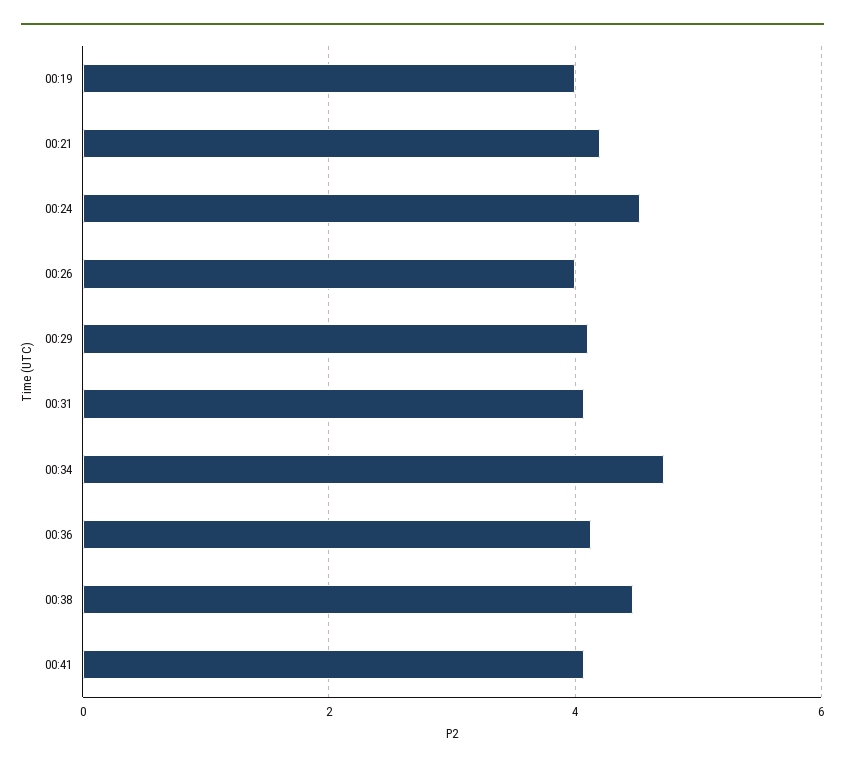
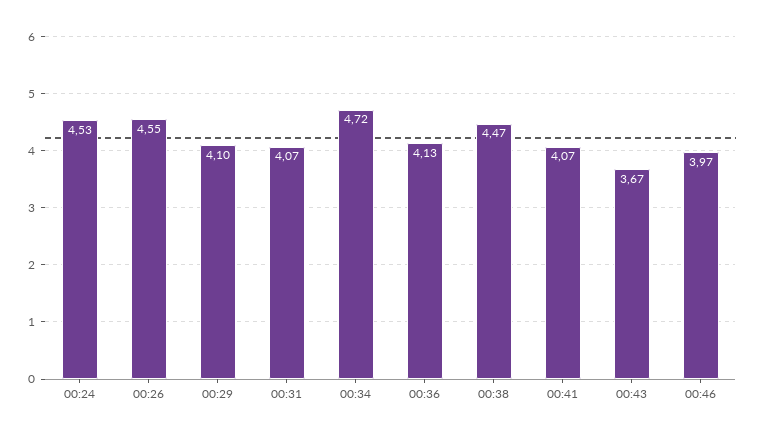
00:19: 4 -> none
00:21: 4.2 -> none
00:26: 4 -> 4.55
00:43: none -> 3.67
00:46: none -> 3.97

